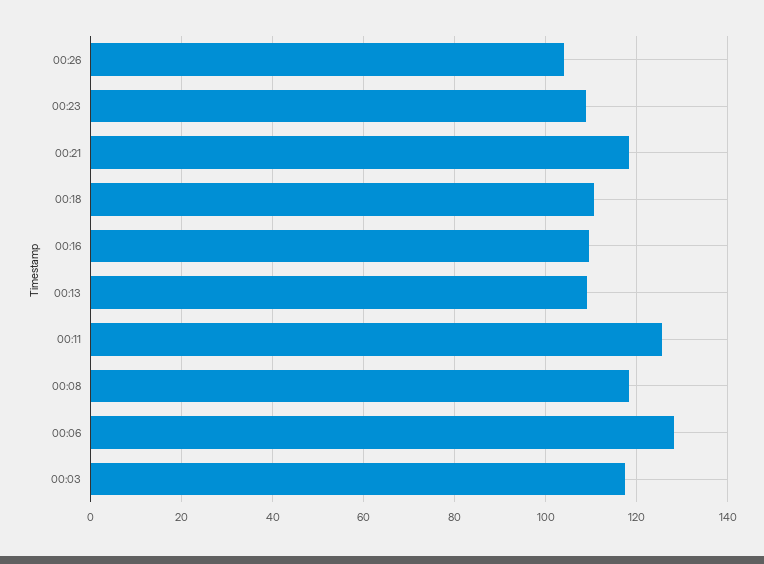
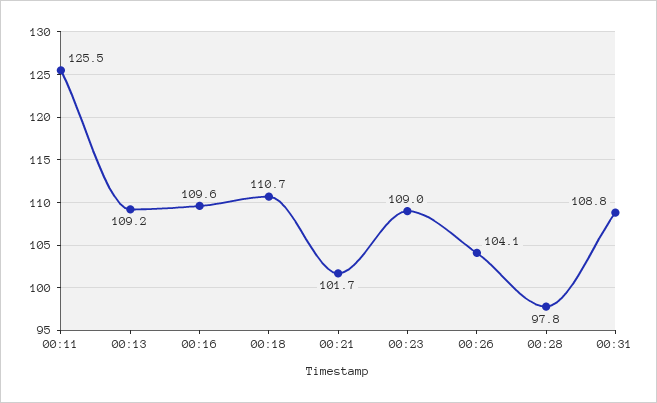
00:21: 118 -> 101.7
00:08: 118 -> none
00:06: 128 -> none
00:03: 118 -> none
00:28: none -> 97.8
00:31: none -> 108.8

